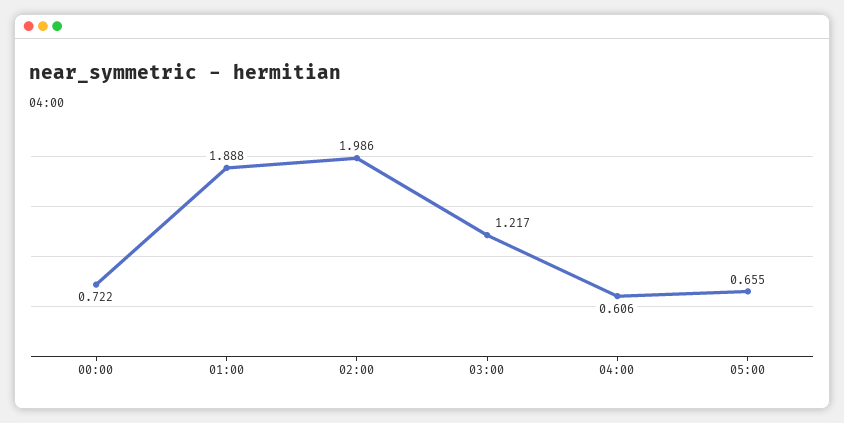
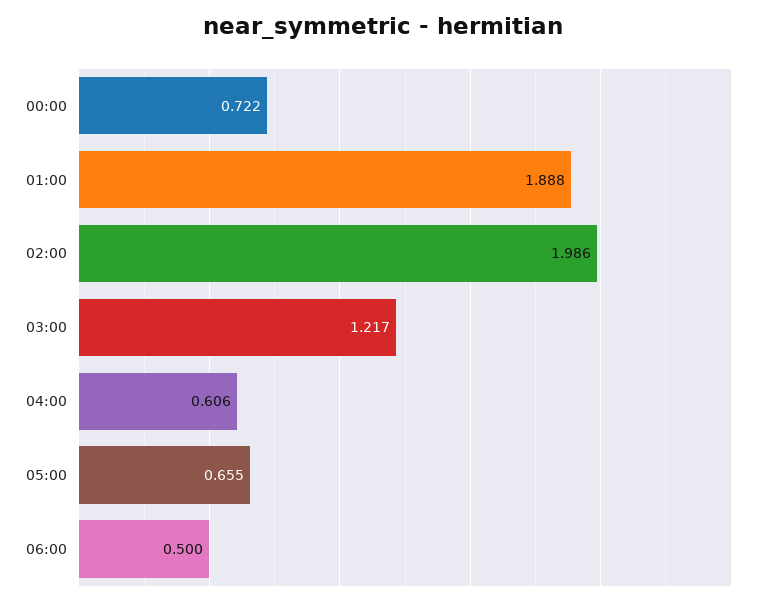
06:00: none -> 0.5

